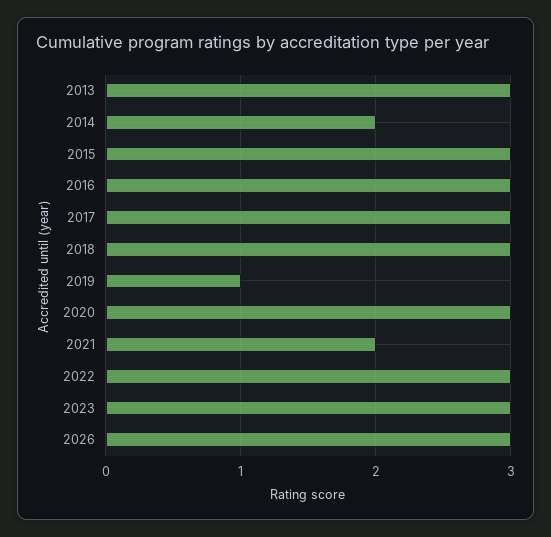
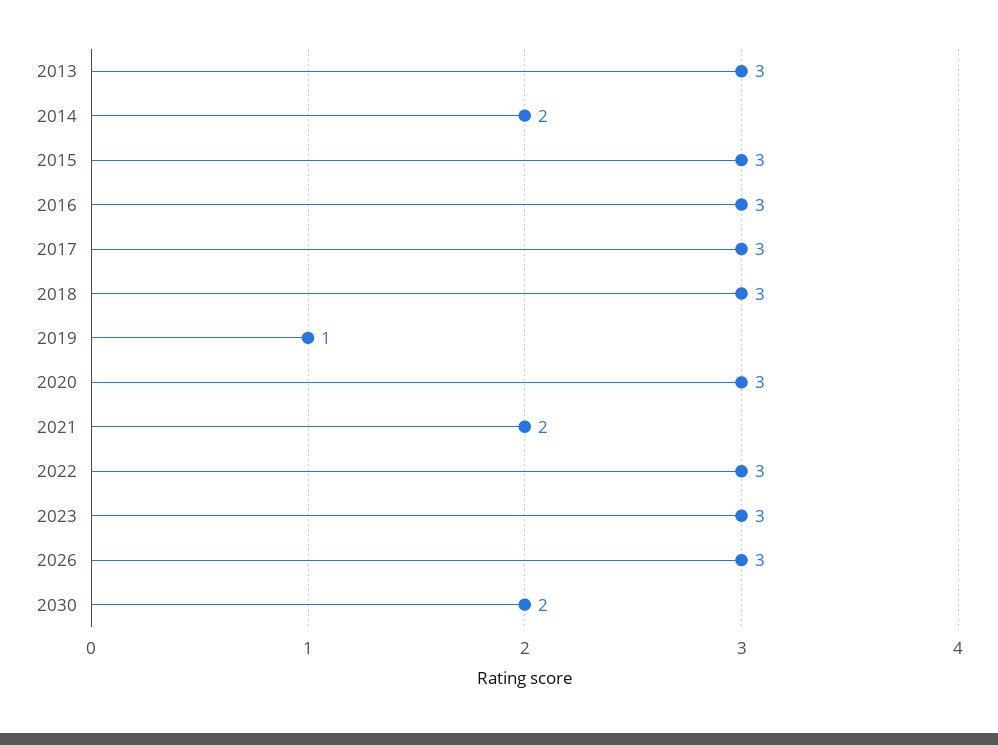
2030: none -> 2

